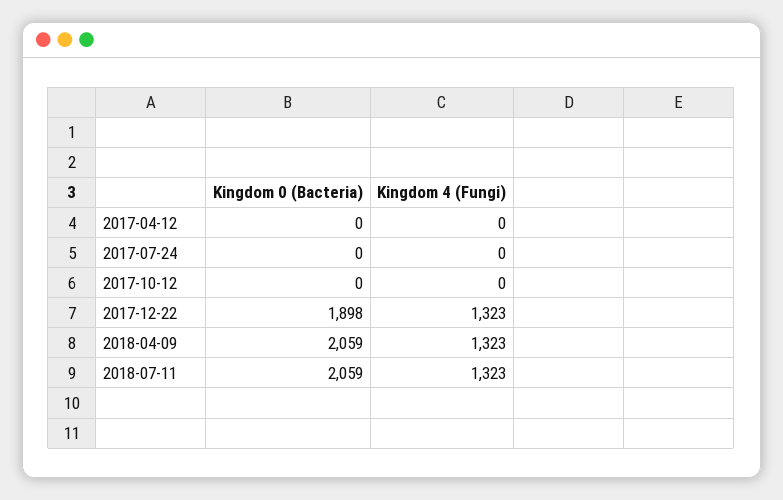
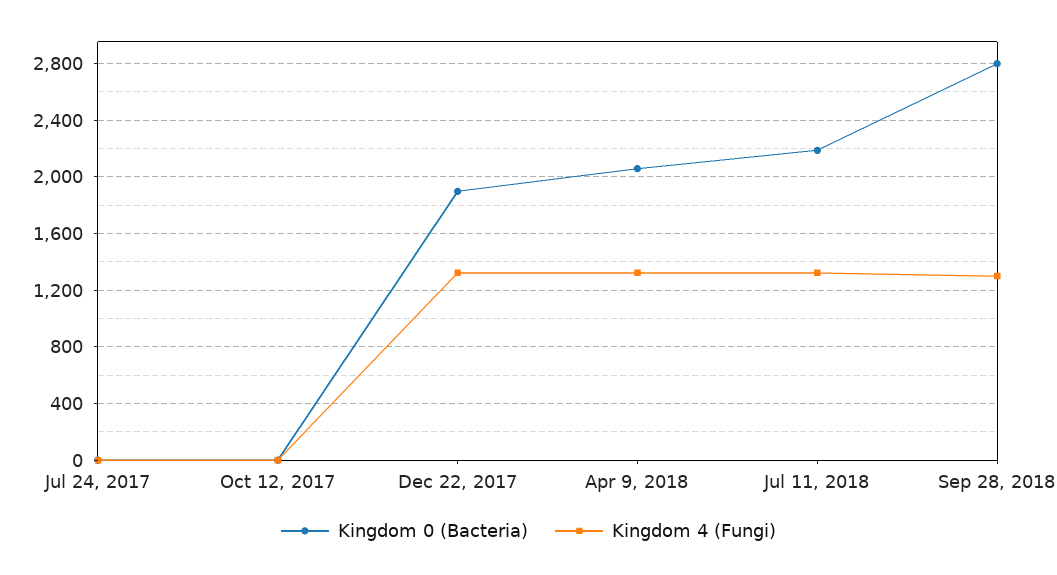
Kingdom 0 (Bacteria), 2017-04-12: 0 -> none
Kingdom 4 (Fungi), 2017-04-12: 0 -> none
Kingdom 0 (Bacteria), 2018-07-11: 2059 -> 2200
Kingdom 0 (Bacteria), Sep 28, 2018: none -> 2800
Kingdom 4 (Fungi), Sep 28, 2018: none -> 1300

